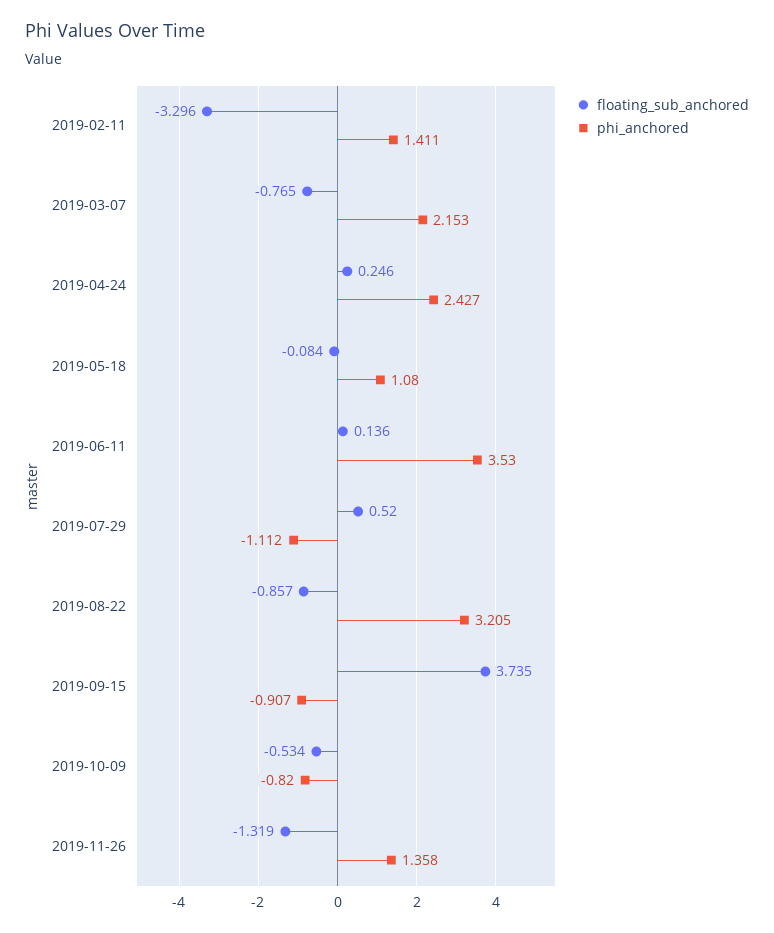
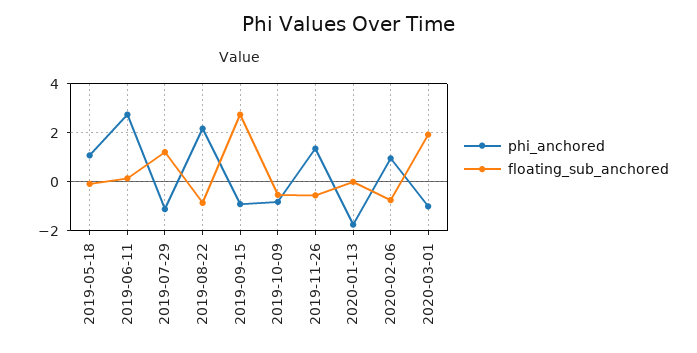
floating_sub_anchored, 2019-02-11: -3.296 -> none
phi_anchored, 2019-02-11: 1.411 -> none
floating_sub_anchored, 2019-03-07: -0.765 -> none
phi_anchored, 2019-03-07: 2.153 -> none
floating_sub_anchored, 2019-04-24: 0.246 -> none
phi_anchored, 2019-04-24: 2.427 -> none
phi_anchored, 2019-06-11: 3.53 -> 2.75
floating_sub_anchored, 2019-07-29: 0.52 -> 1.25
phi_anchored, 2019-08-22: 3.205 -> 2.25
floating_sub_anchored, 2019-09-15: 3.735 -> 2.75
floating_sub_anchored, 2019-11-26: -1.319 -> -0.5
phi_anchored, 2020-01-13: none -> -1.75
floating_sub_anchored, 2020-01-13: none -> 0
phi_anchored, 2020-02-06: none -> 1
floating_sub_anchored, 2020-02-06: none -> -0.75
phi_anchored, 2020-03-01: none -> -1
floating_sub_anchored, 2020-03-01: none -> 2

